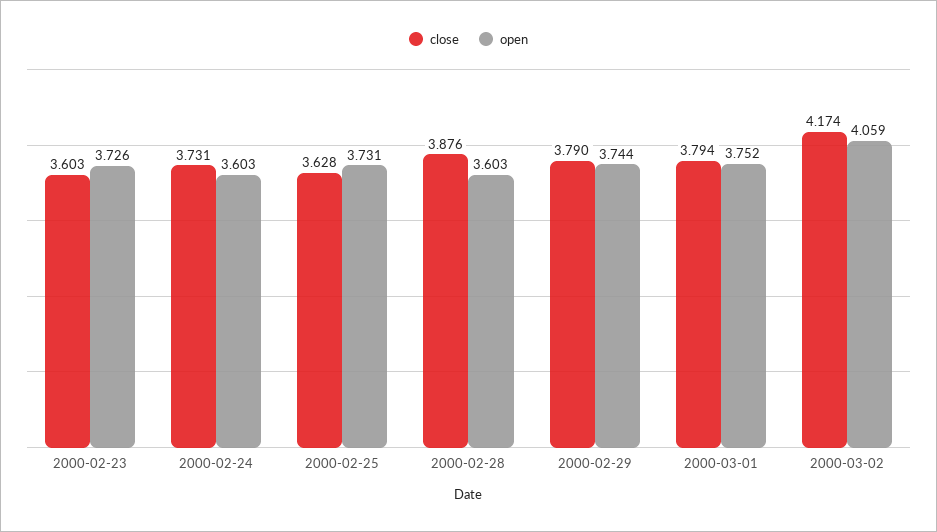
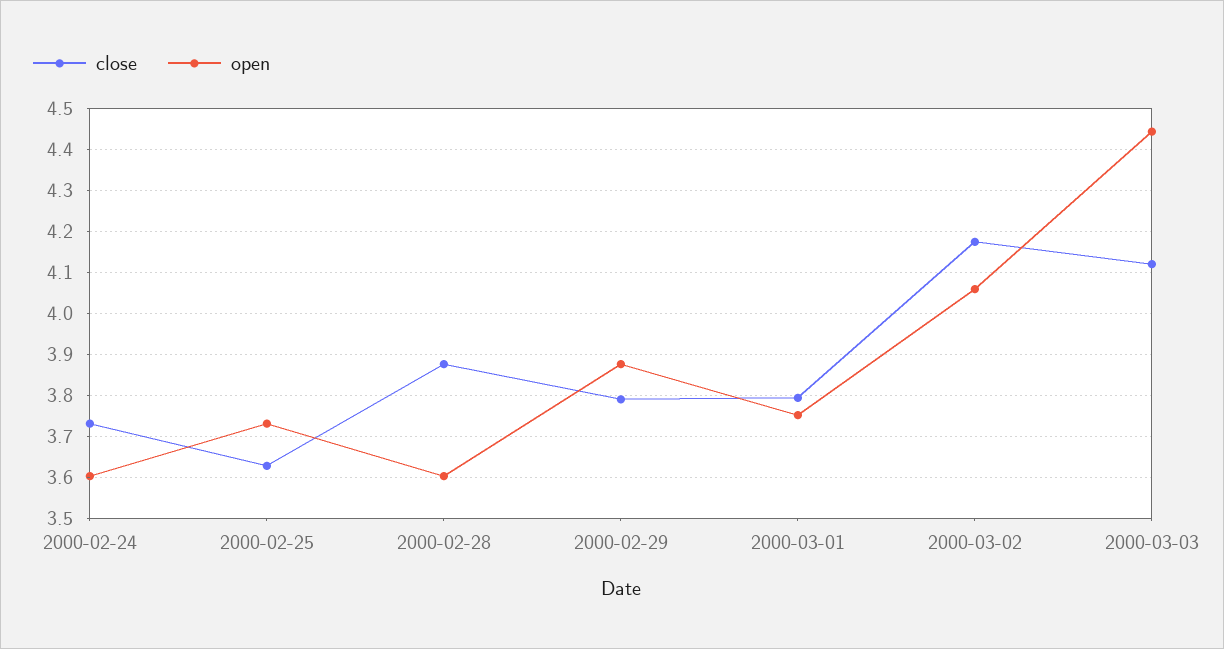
close, 2000-02-23: 3.603 -> none
open, 2000-02-23: 3.726 -> none
open, 2000-02-29: 3.744 -> 3.88
close, 2000-03-03: none -> 4.12
open, 2000-03-03: none -> 4.44

